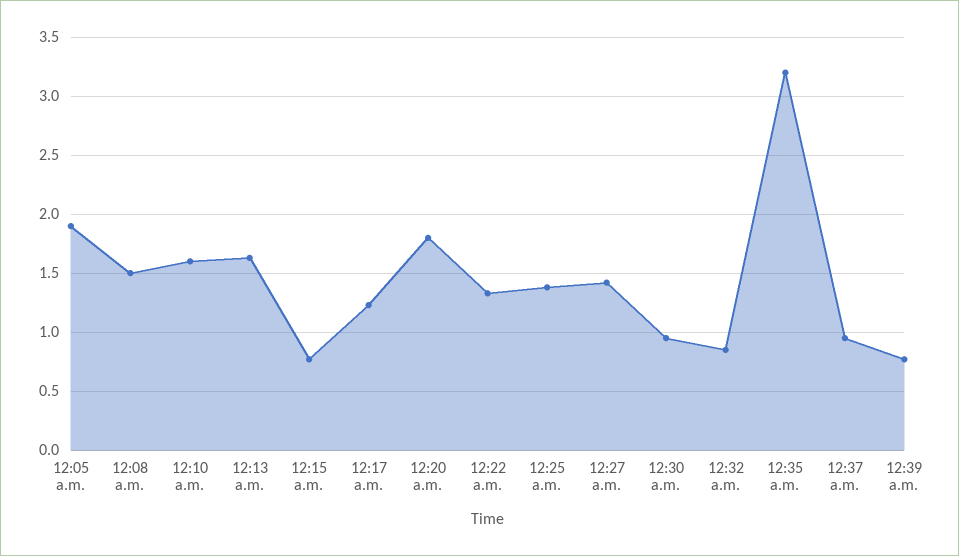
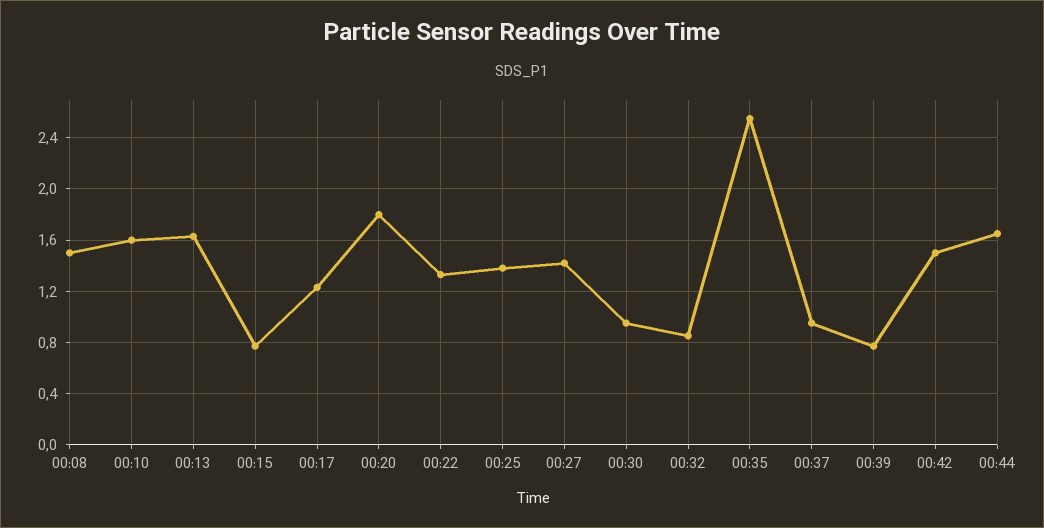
12:05 a.m.: 1.9 -> none
12:35 a.m.: 3.2 -> 2.55
00:42: none -> 1.5
00:44: none -> 1.65

